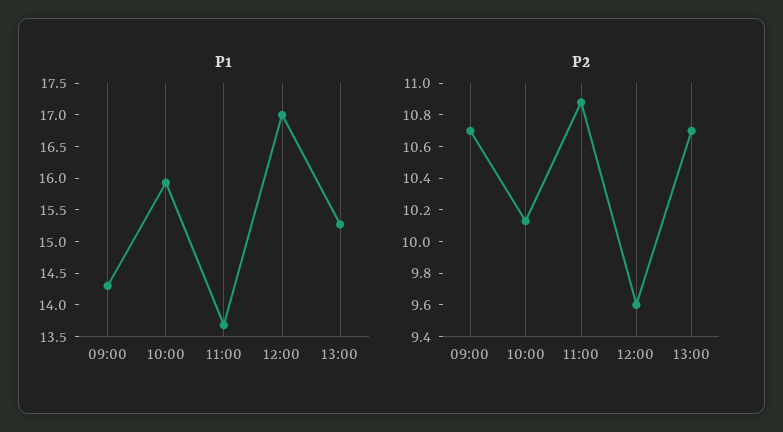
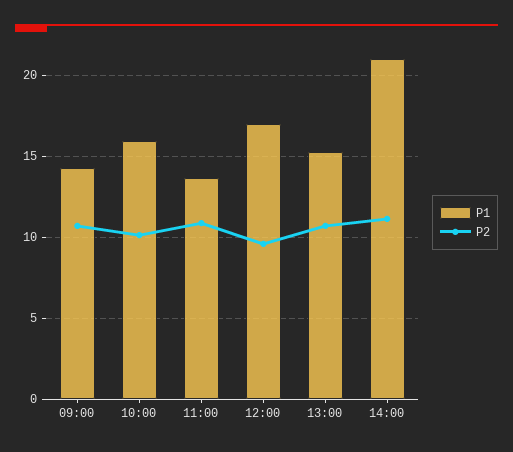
P1, 14:00: none -> 21
P2, 14:00: none -> 11

